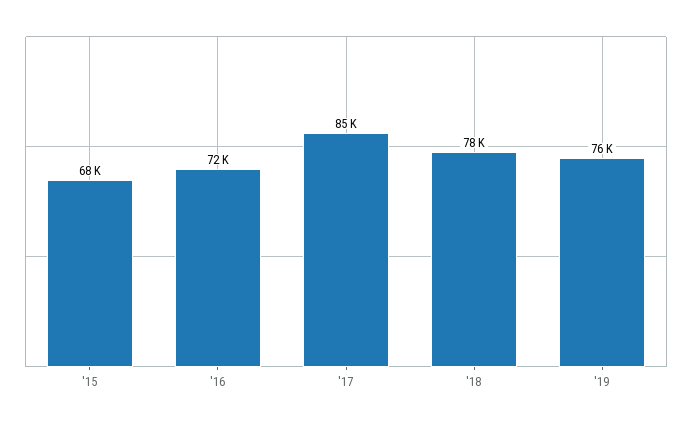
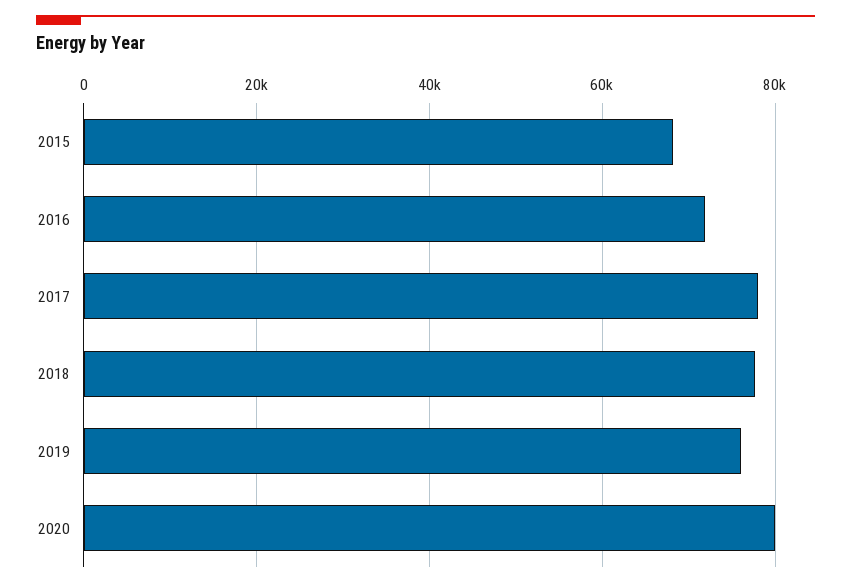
'17: 85000 -> 78000
2020: none -> 80000

